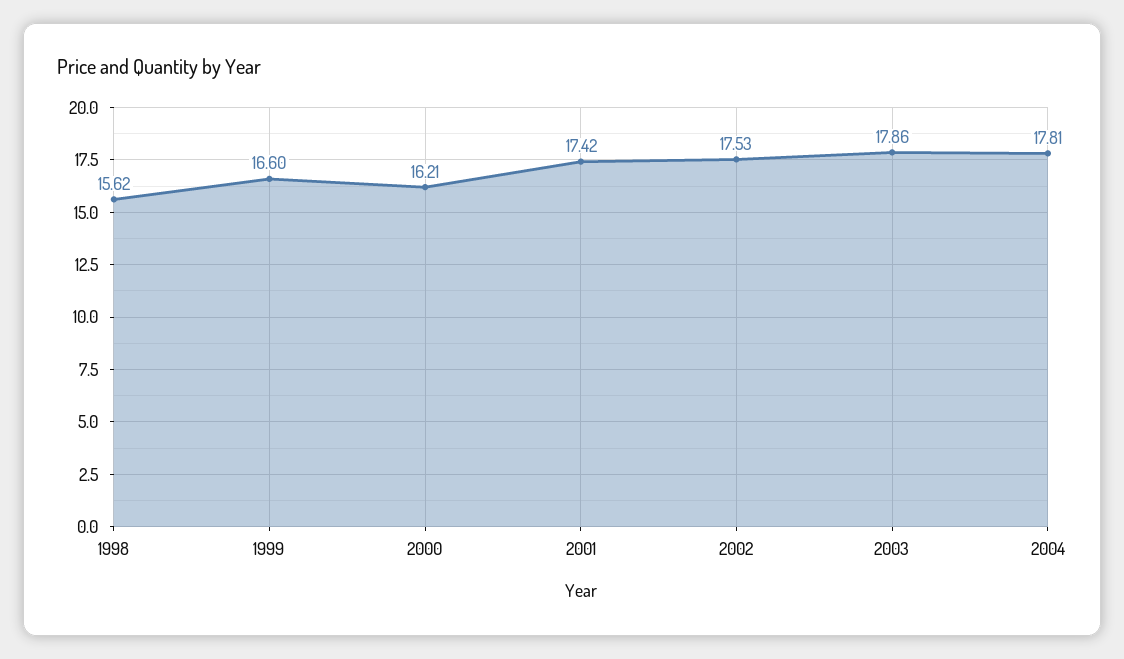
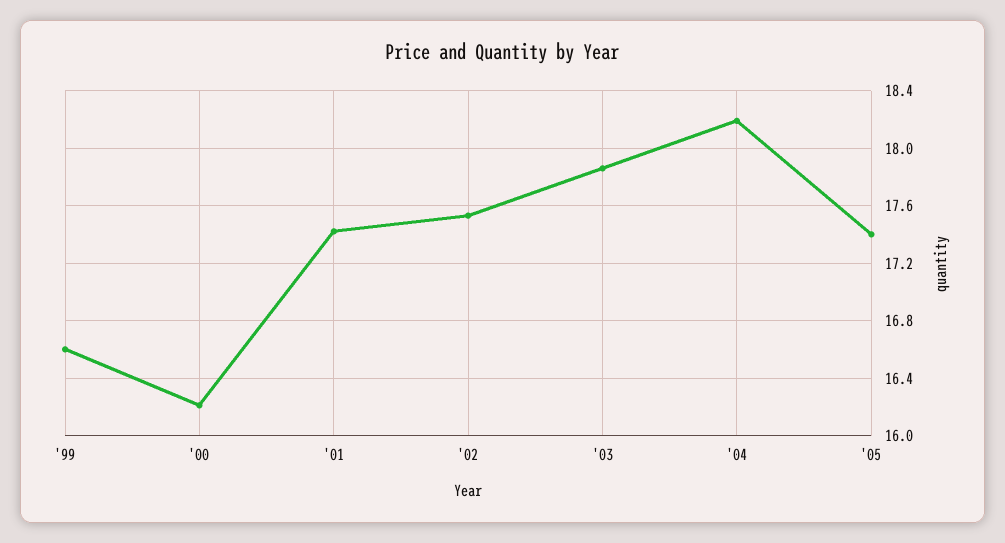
1998: 15.62 -> none
2004: 17.81 -> 18.2
'05: none -> 17.4

